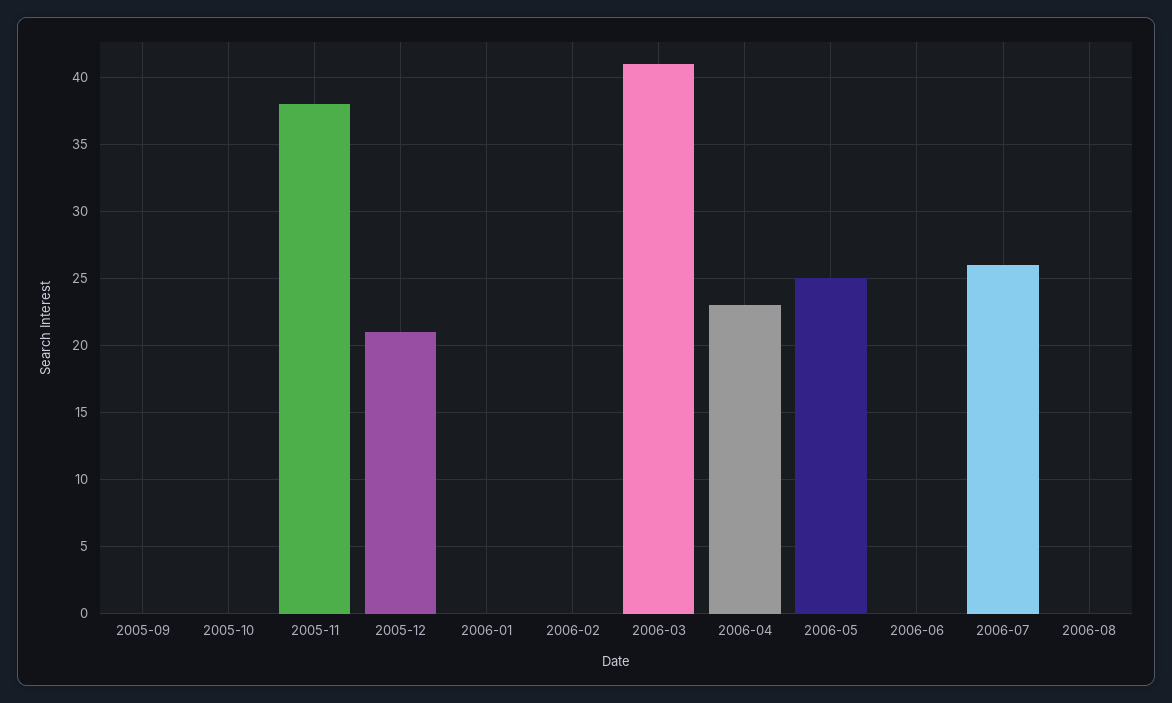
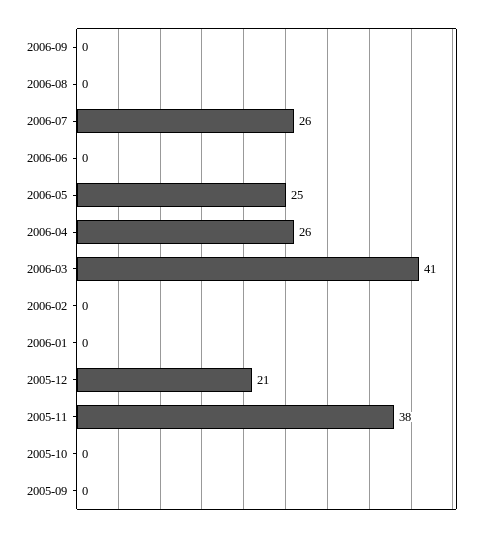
2006-04: 23 -> 26
2006-09: none -> 0

